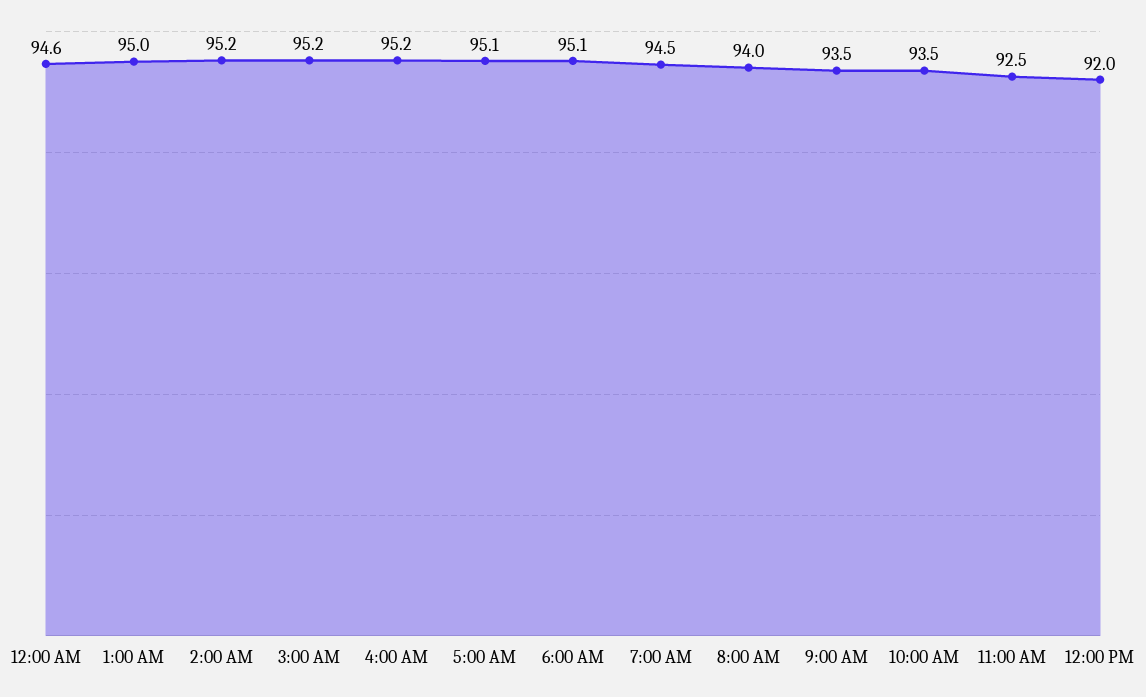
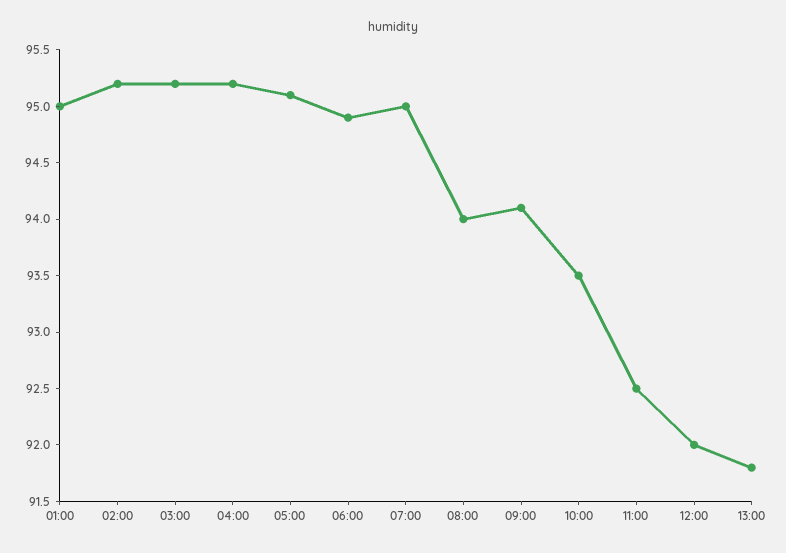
12:00 AM: 94.6 -> none
6:00 AM: 95.1 -> 94.9
7:00 AM: 94.5 -> 95
9:00 AM: 93.5 -> 94.1
13:00: none -> 91.8

